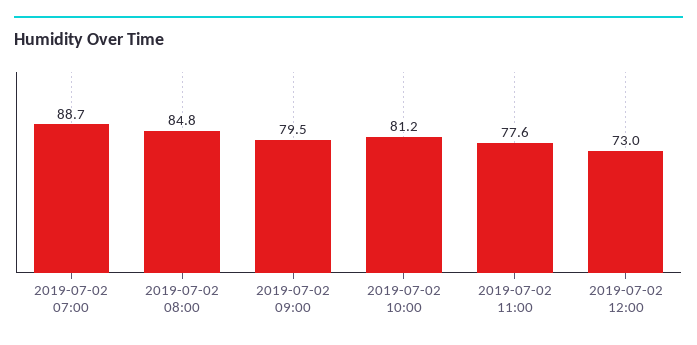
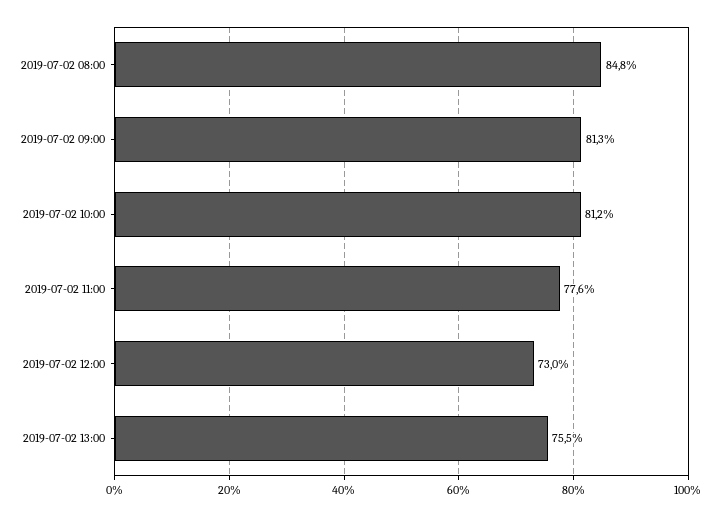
2019-07-02 07:00: 88.7 -> none
2019-07-02 09:00: 79.5 -> 81.3
2019-07-02 13:00: none -> 75.5

